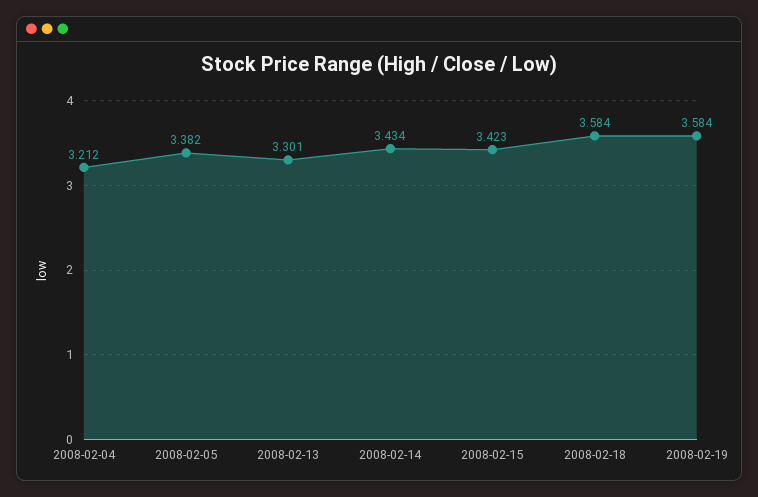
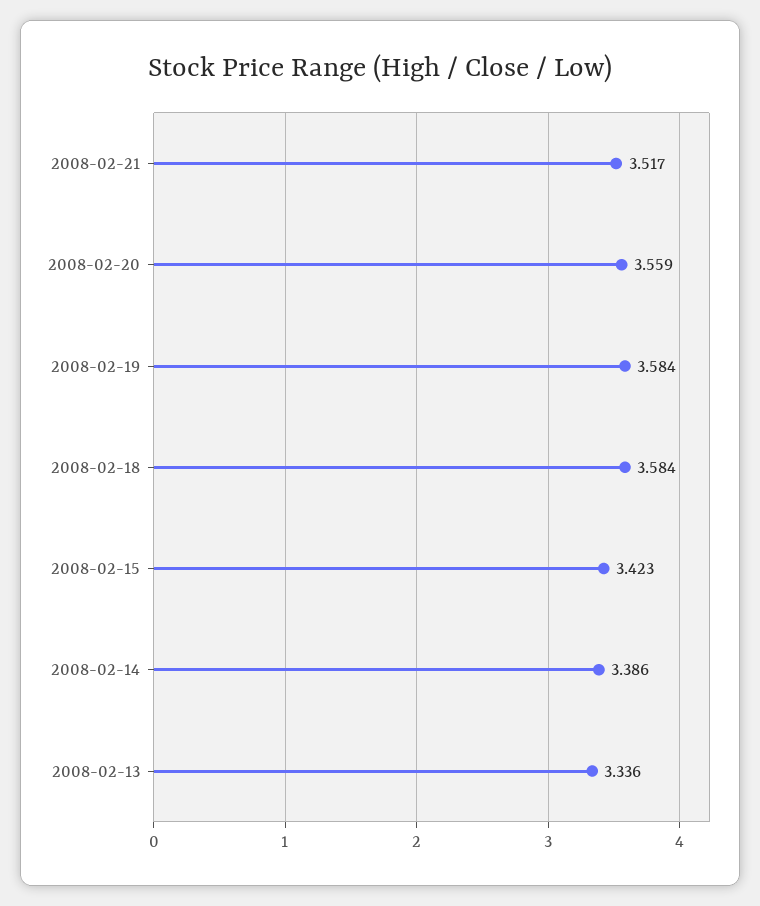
2008-02-04: 3.212 -> none
2008-02-05: 3.382 -> none
2008-02-13: 3.301 -> 3.336
2008-02-14: 3.434 -> 3.386
2008-02-21: none -> 3.517
2008-02-20: none -> 3.559

